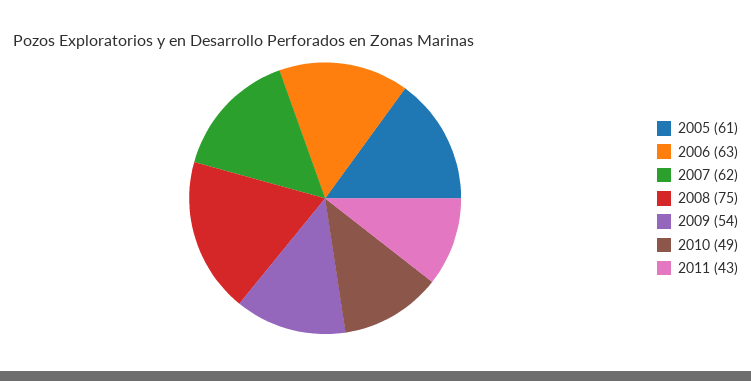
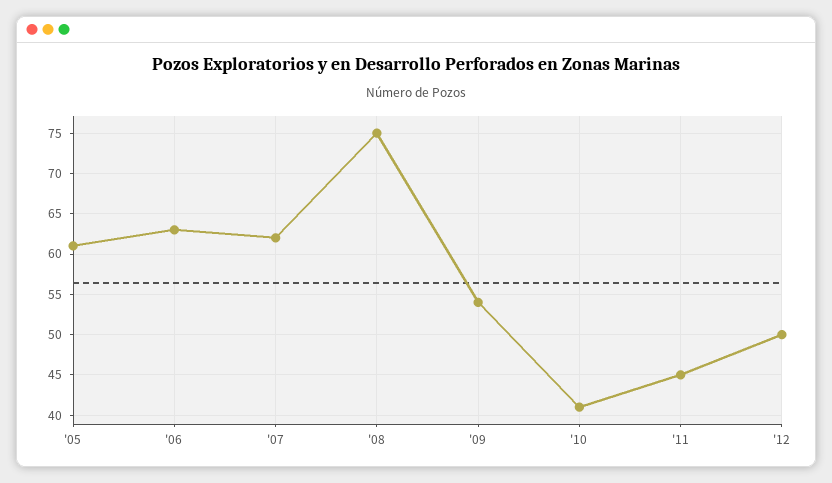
2010: 49 -> 41
2011: 43 -> 45
'12: none -> 50

